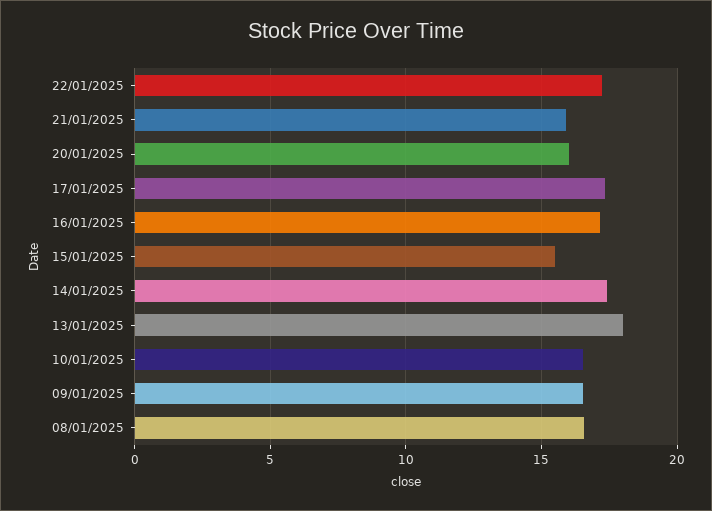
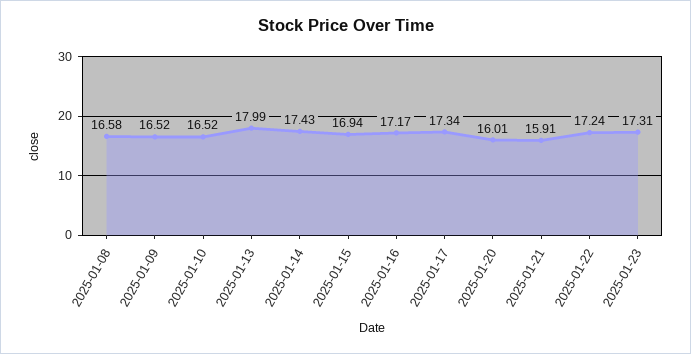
15/01/2025: 15.5 -> 16.94
2025-01-23: none -> 17.31

